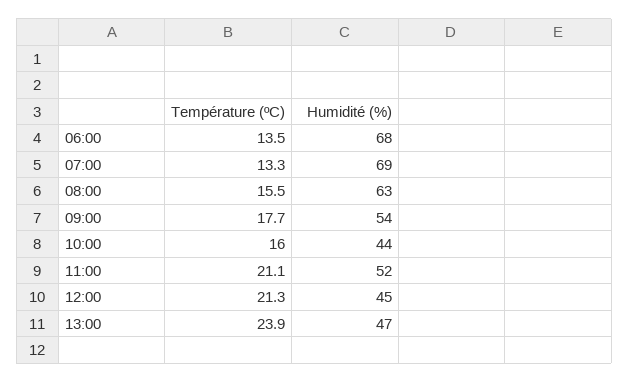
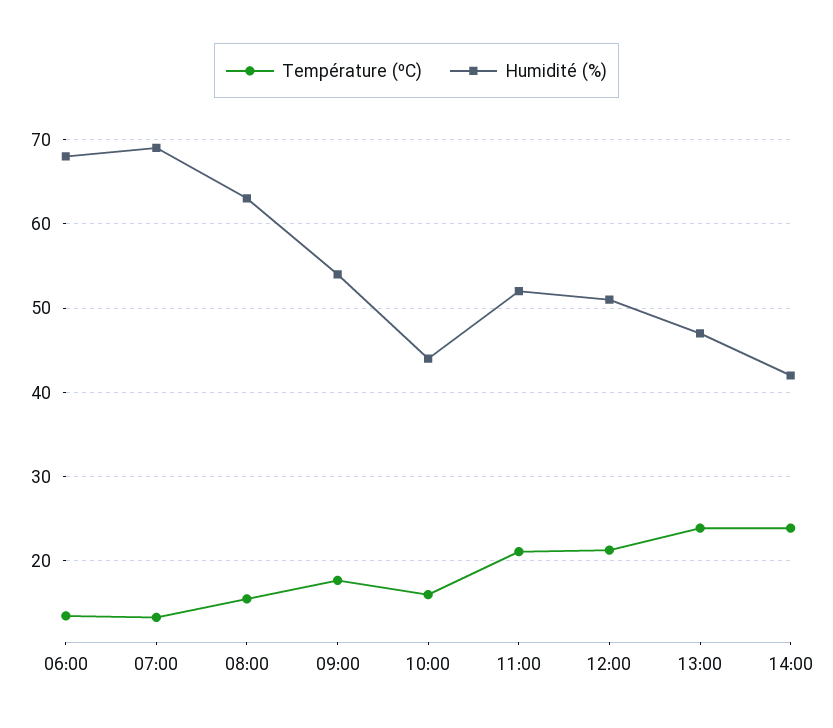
Humidité (%), 12:00: 45 -> 51
Température (ºC), 14:00: none -> 24
Humidité (%), 14:00: none -> 42

